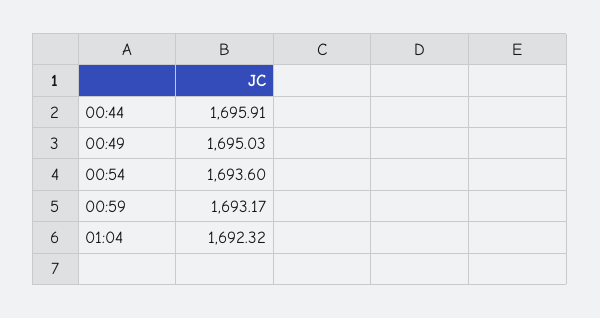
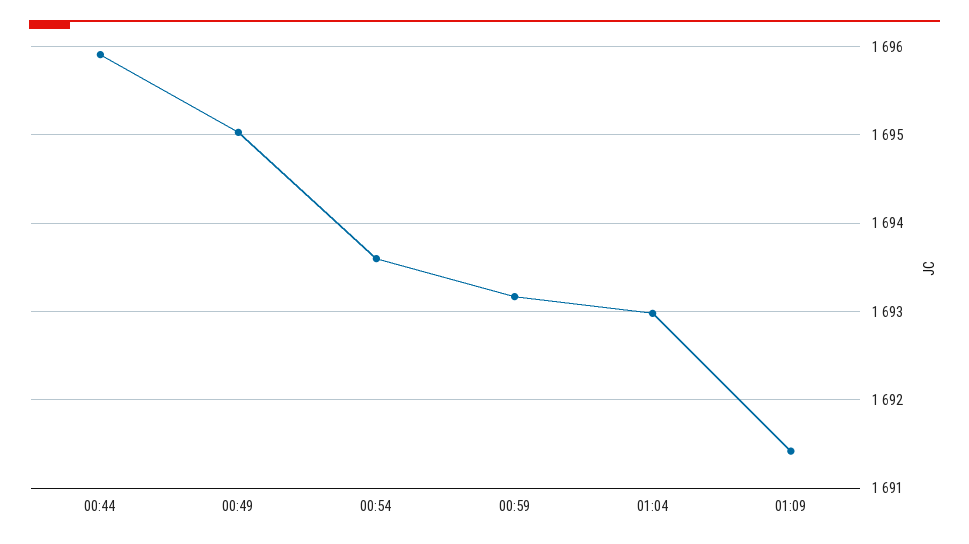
01:04: 1692.32 -> 1693
01:09: none -> 1691.4

